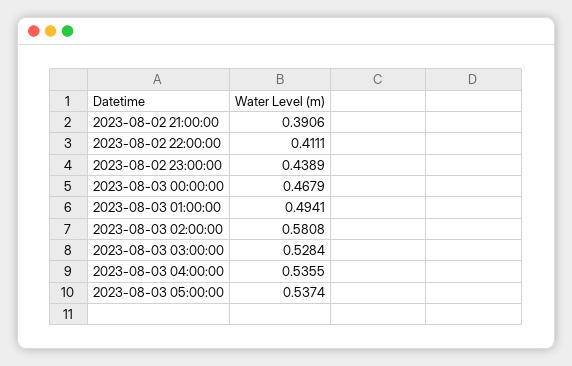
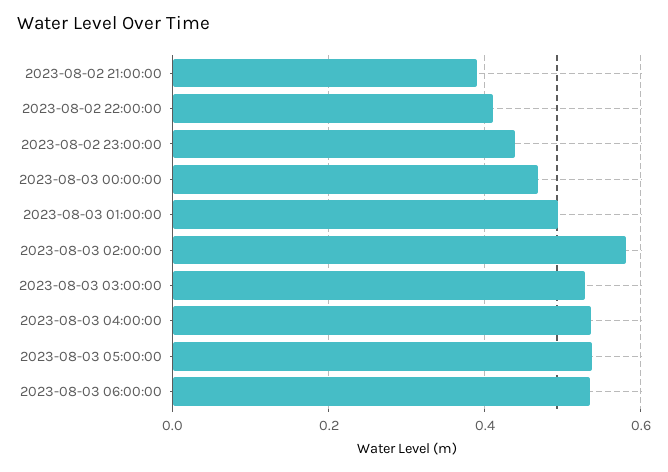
2023-08-03 06:00:00: none -> 0.54

